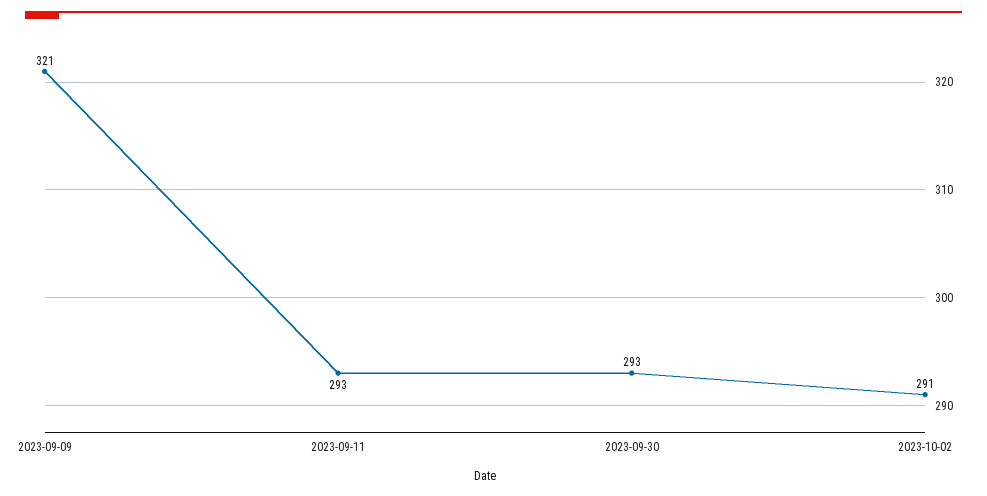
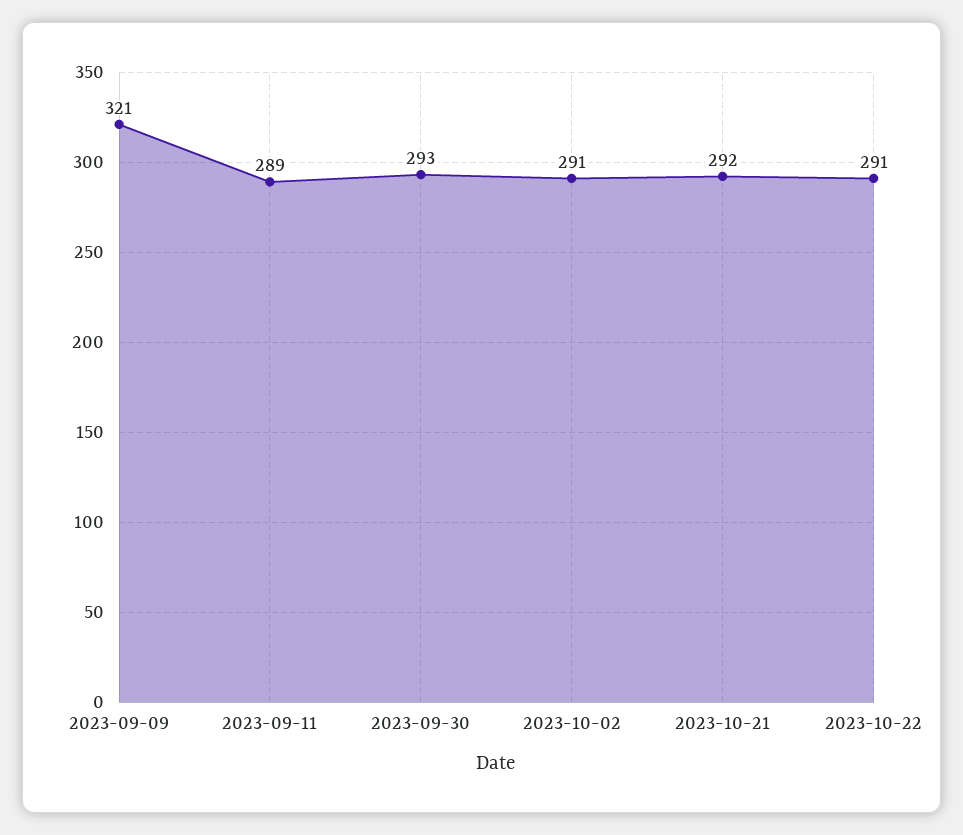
2023-09-11: 293 -> 289
2023-10-21: none -> 292
2023-10-22: none -> 291

